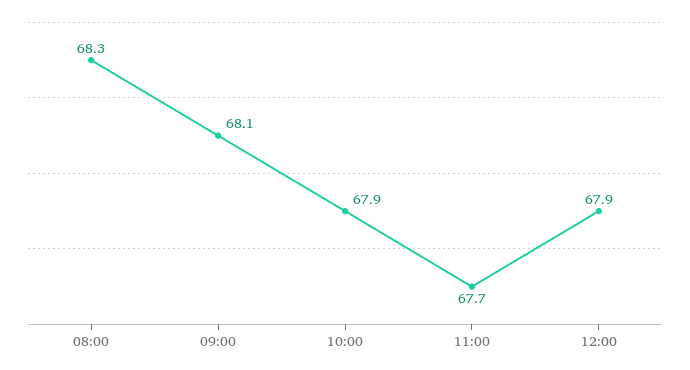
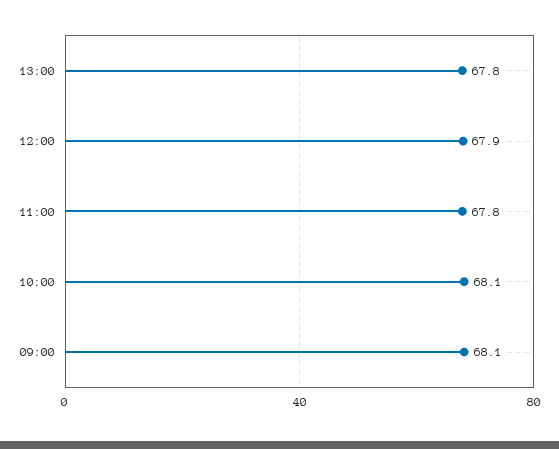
08:00: 68.3 -> none
10:00: 67.9 -> 68.1
11:00: 67.7 -> 67.8
13:00: none -> 67.8

